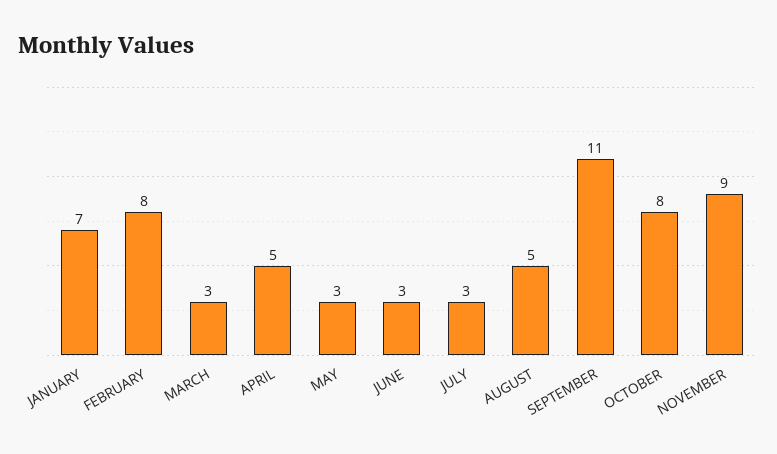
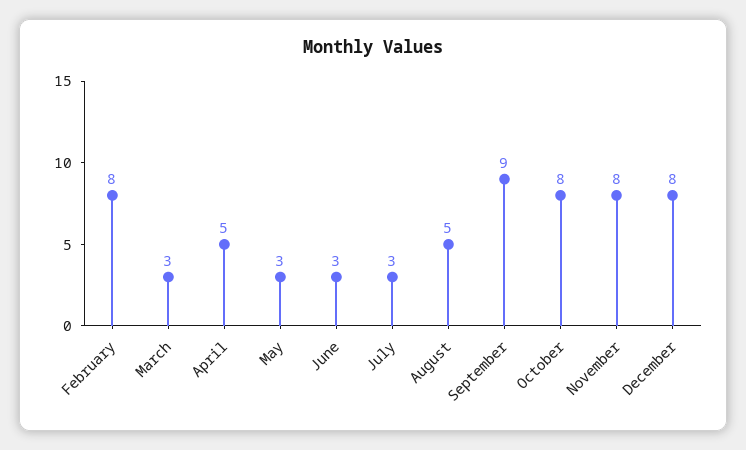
JANUARY: 7 -> none
SEPTEMBER: 11 -> 9
NOVEMBER: 9 -> 8
December: none -> 8

